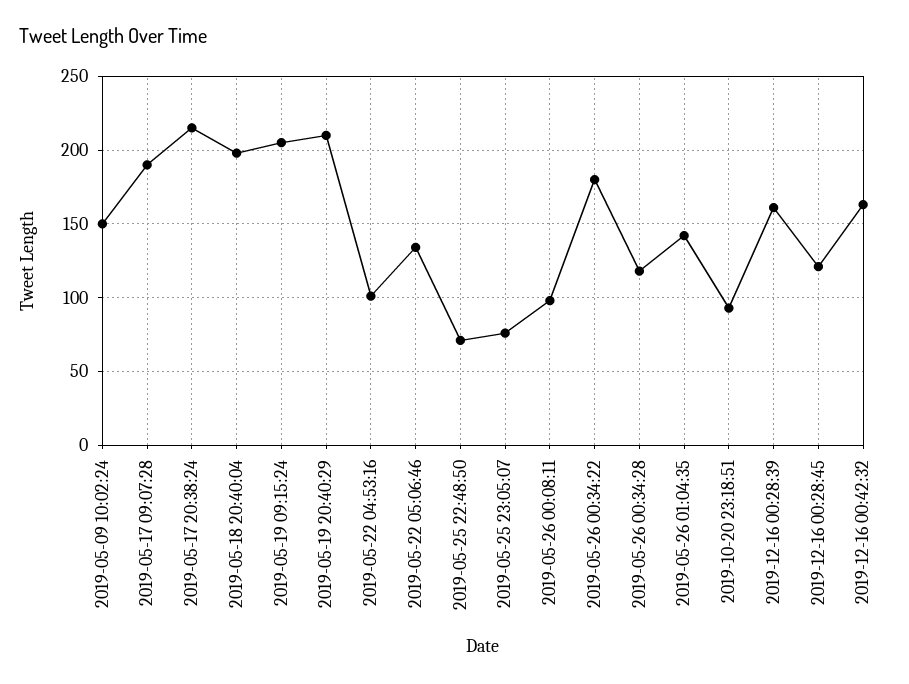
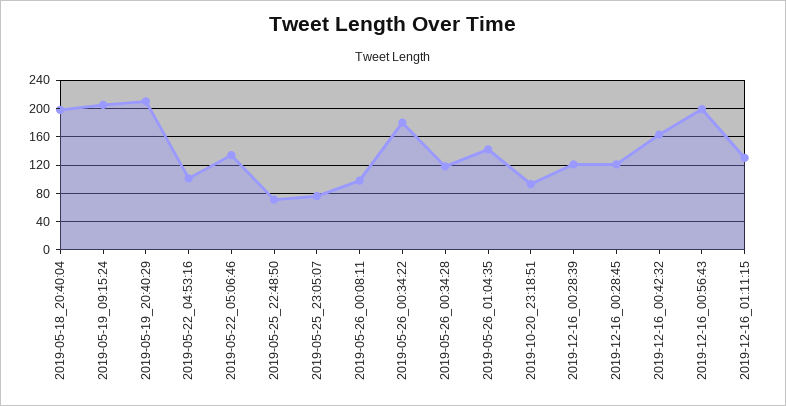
2019-05-09 10:02:24: 150 -> none
2019-05-17 09:07:28: 190 -> none
2019-05-17 20:38:24: 215 -> none
2019-12-16 00:28:39: 160 -> 120
2019-12-16_00:56:43: none -> 200
2019-12-16_01:11:15: none -> 130

